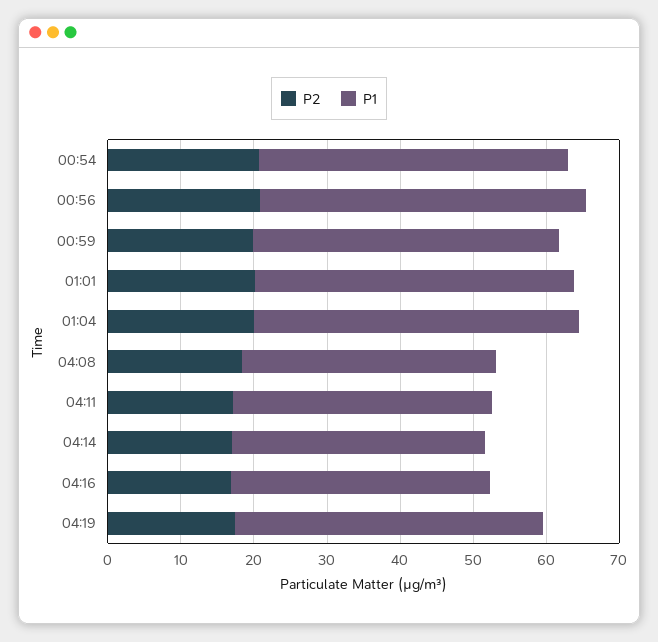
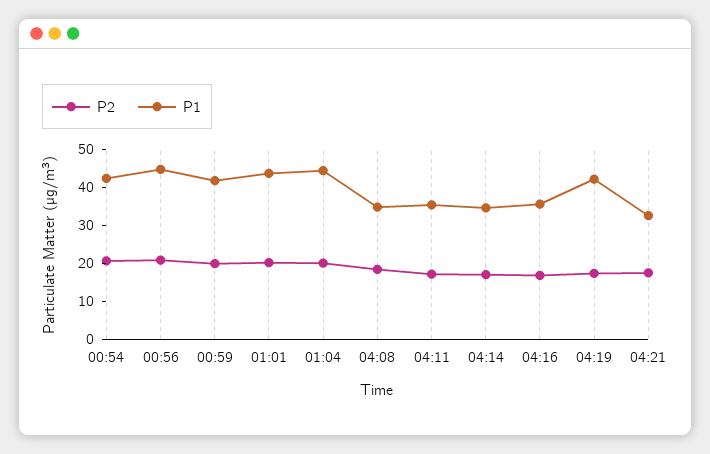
P2, 04:21: none -> 17.5
P1, 04:21: none -> 32.5

